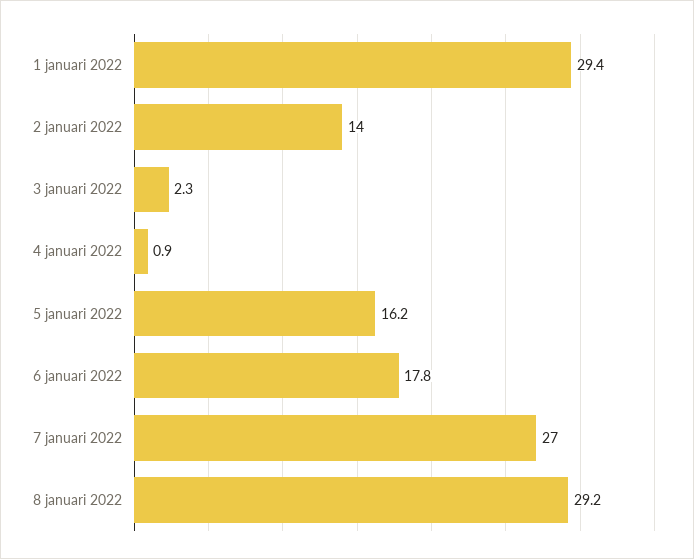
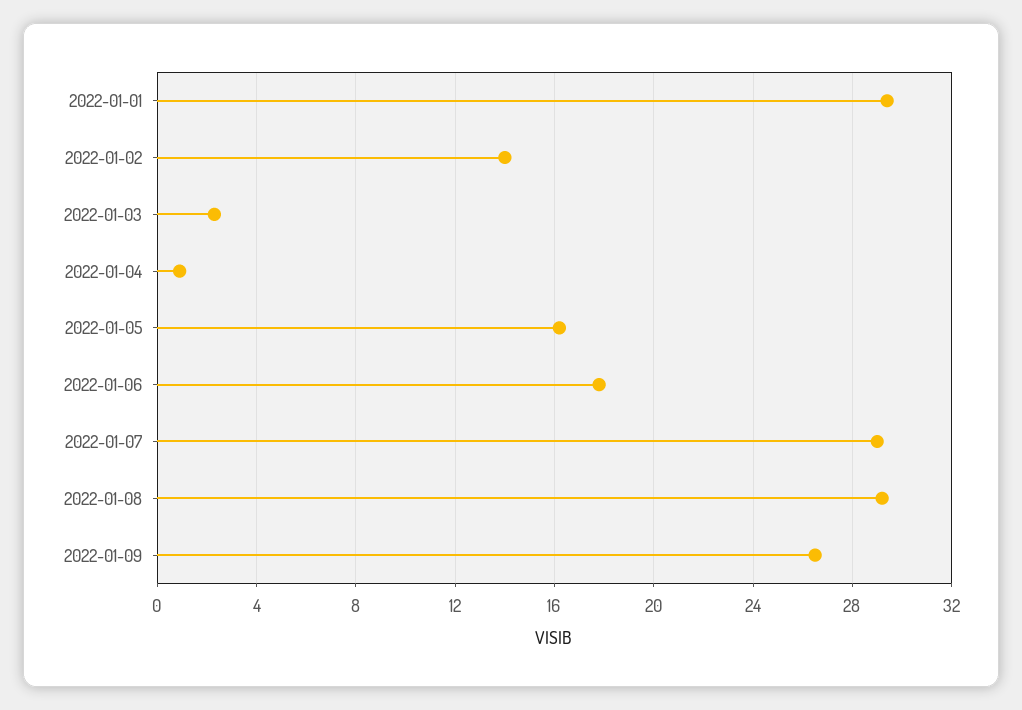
7 januari 2022: 27 -> 29
2022-01-09: none -> 26.5

